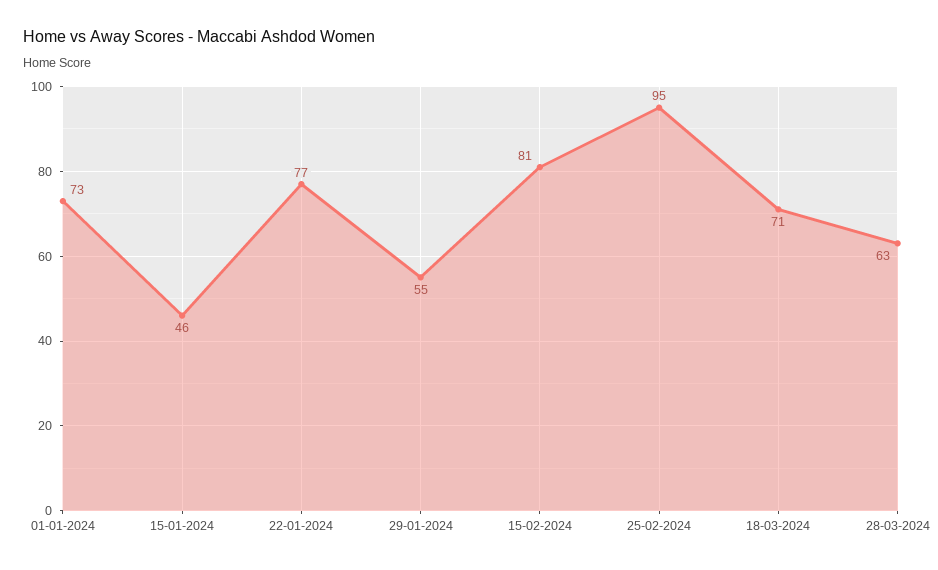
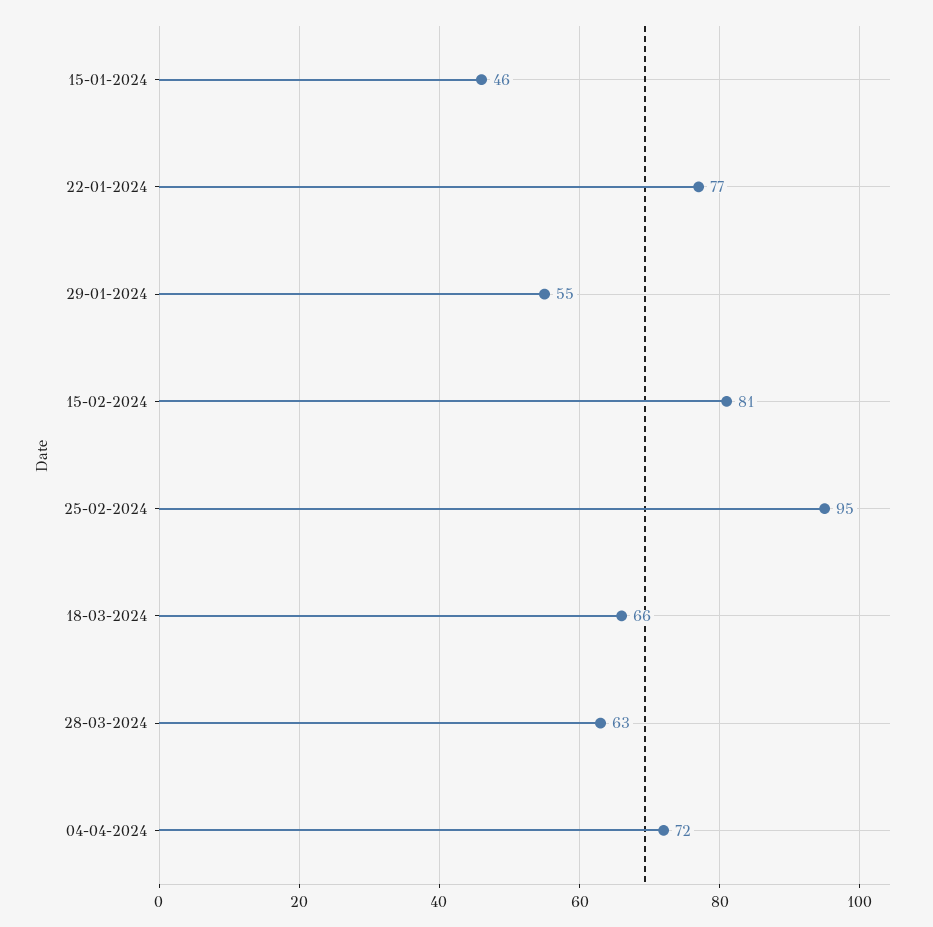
01-01-2024: 73 -> none
18-03-2024: 71 -> 66
04-04-2024: none -> 72

